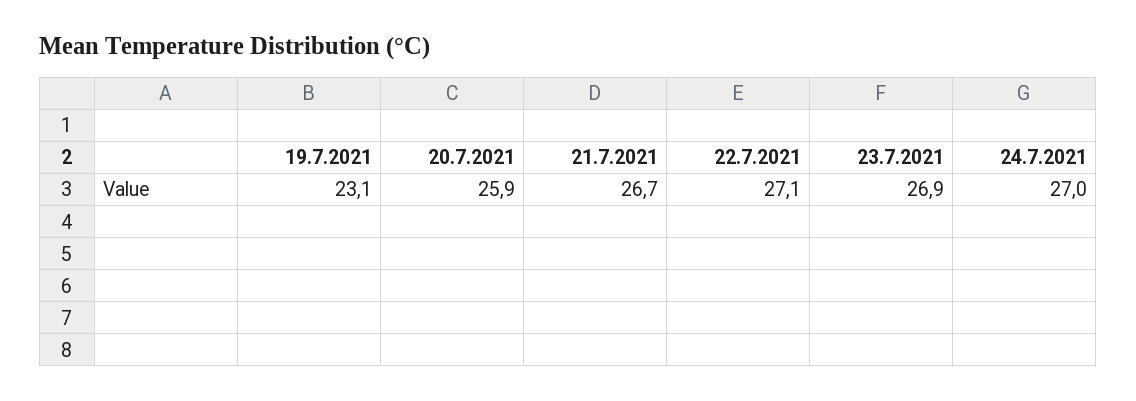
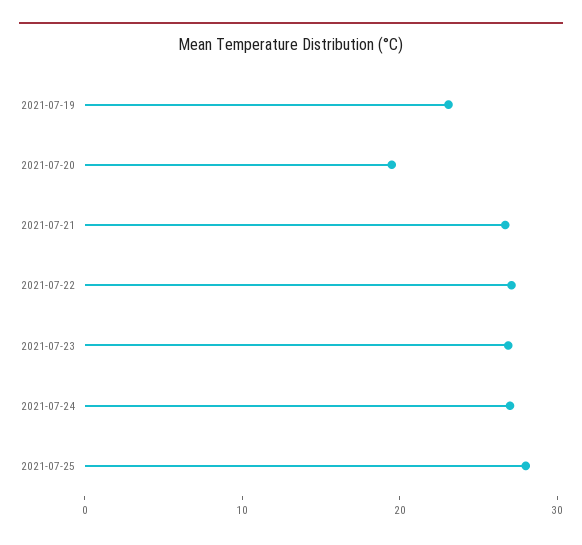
20.7.2021: 25.9 -> 20
2021-07-25: none -> 28

